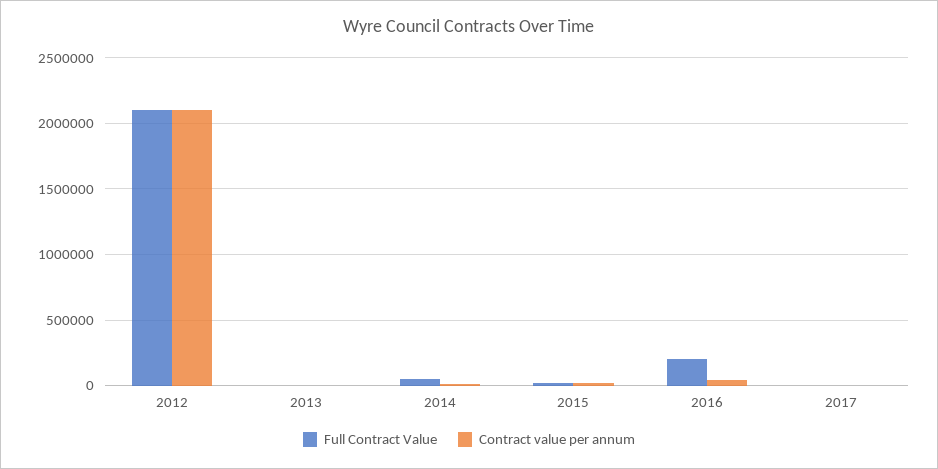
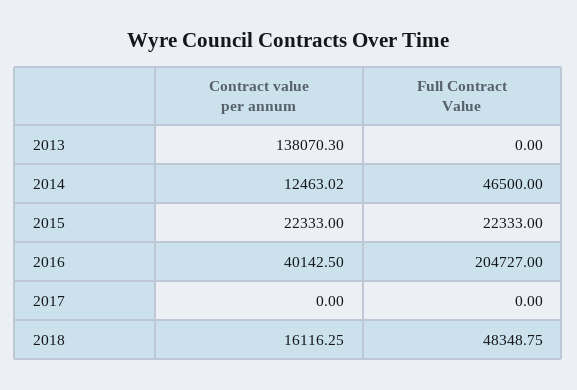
Full Contract Value, 2012: 2100000 -> none
Contract value per annum, 2012: 2100000 -> none
Contract value per annum, 2013: 0 -> 138070.3
Contract value per annum, 2018: none -> 16116.25
Full Contract Value, 2018: none -> 48348.75

